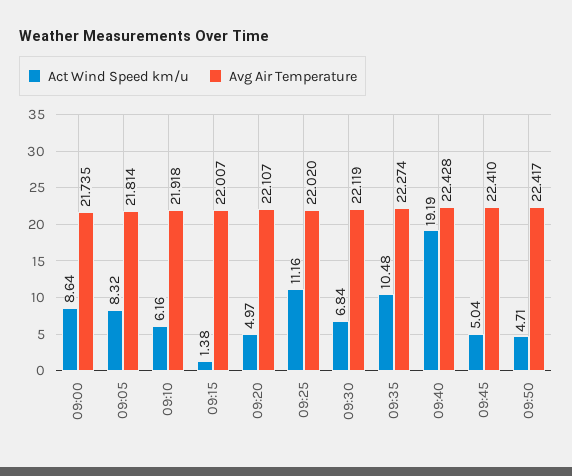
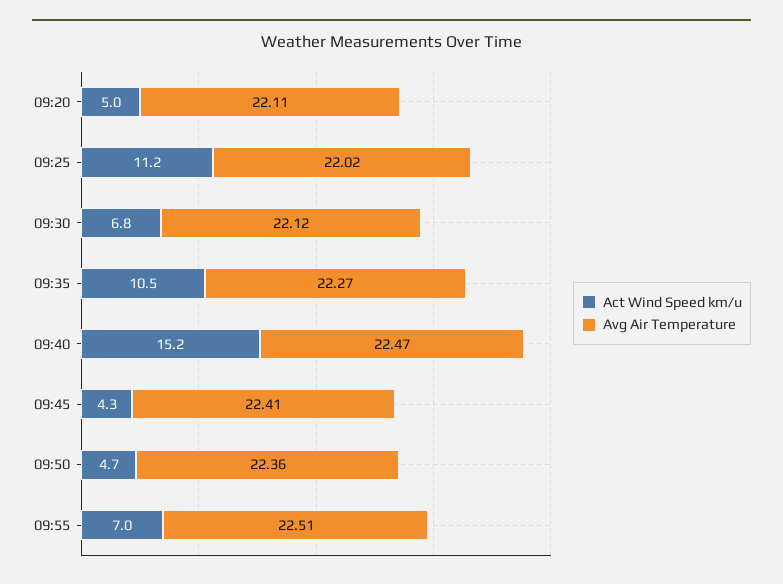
Act Wind Speed km/u, 09:00: 8.64 -> none
Avg Air Temperature, 09:00: 21.735 -> none
Act Wind Speed km/u, 09:05: 8.32 -> none
Avg Air Temperature, 09:05: 21.814 -> none
Act Wind Speed km/u, 09:10: 6.16 -> none
Avg Air Temperature, 09:10: 21.918 -> none
Act Wind Speed km/u, 09:15: 1.38 -> none
Avg Air Temperature, 09:15: 22.007 -> none
Act Wind Speed km/u, 09:40: 19.19 -> 15.2
Avg Air Temperature, 09:40: 22.428 -> 22.47
Act Wind Speed km/u, 09:45: 5.04 -> 4.3
Avg Air Temperature, 09:50: 22.417 -> 22.36
Act Wind Speed km/u, 09:55: none -> 7
Avg Air Temperature, 09:55: none -> 22.51

